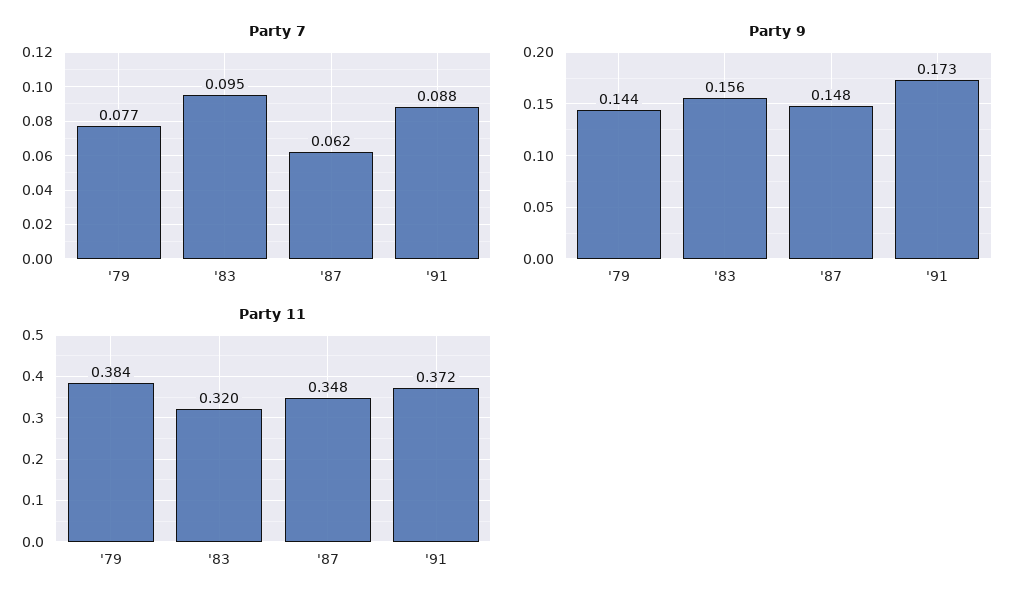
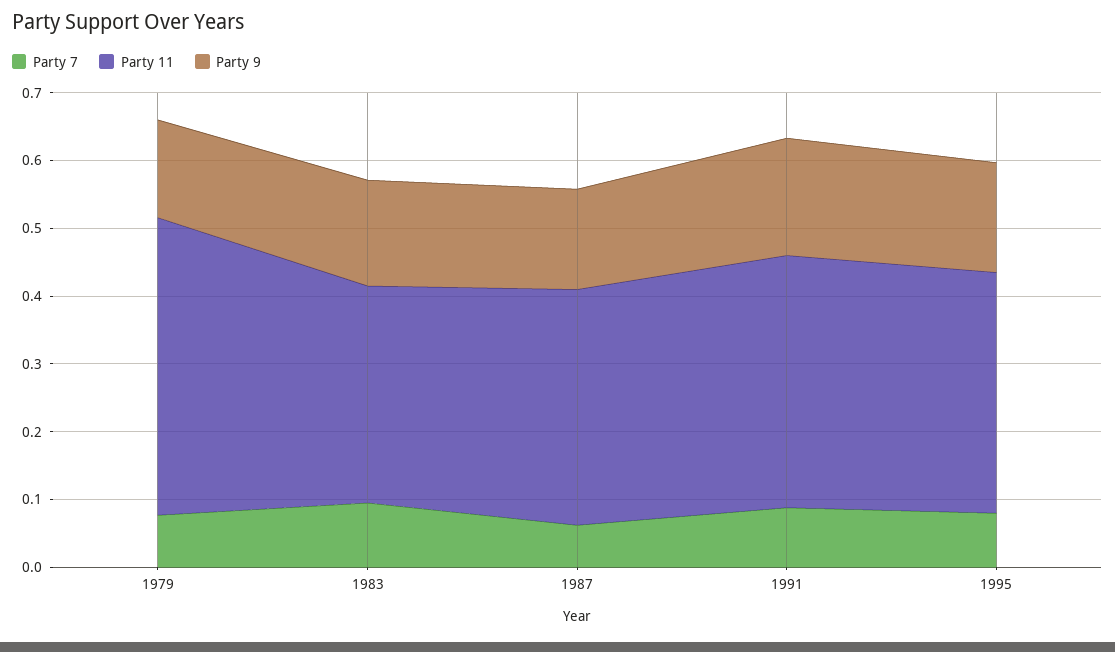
Party 11, '79: 0.384 -> 0.44
Party 7, 1995: none -> 0.08
Party 11, 1995: none -> 0.36
Party 9, 1995: none -> 0.16

